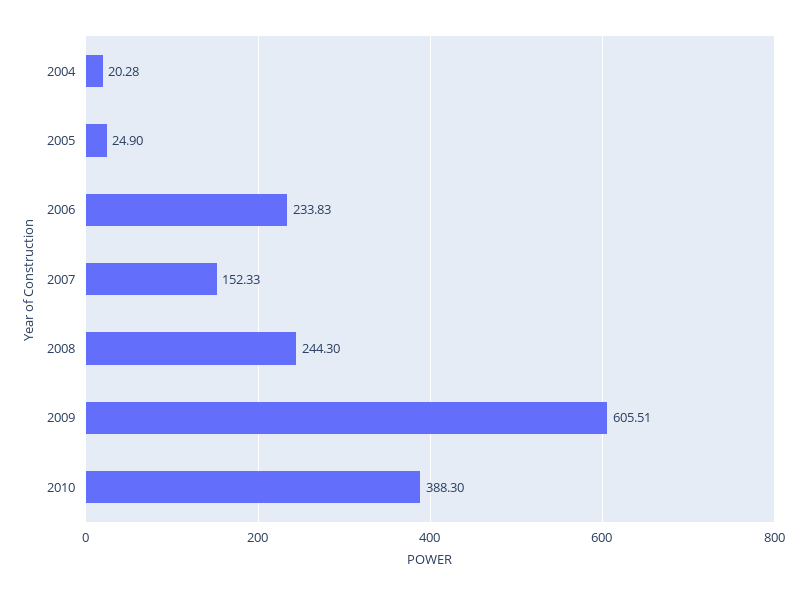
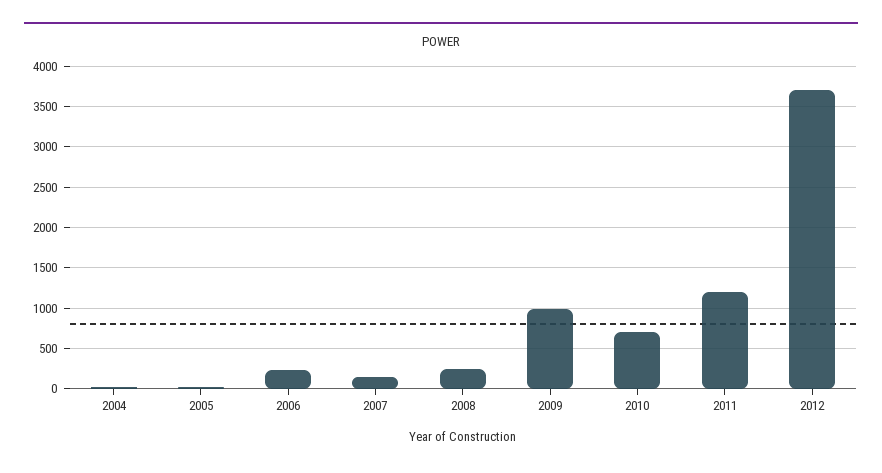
2009: 605.51 -> 1000
2010: 388.3 -> 700
2011: none -> 1200
2012: none -> 3700

